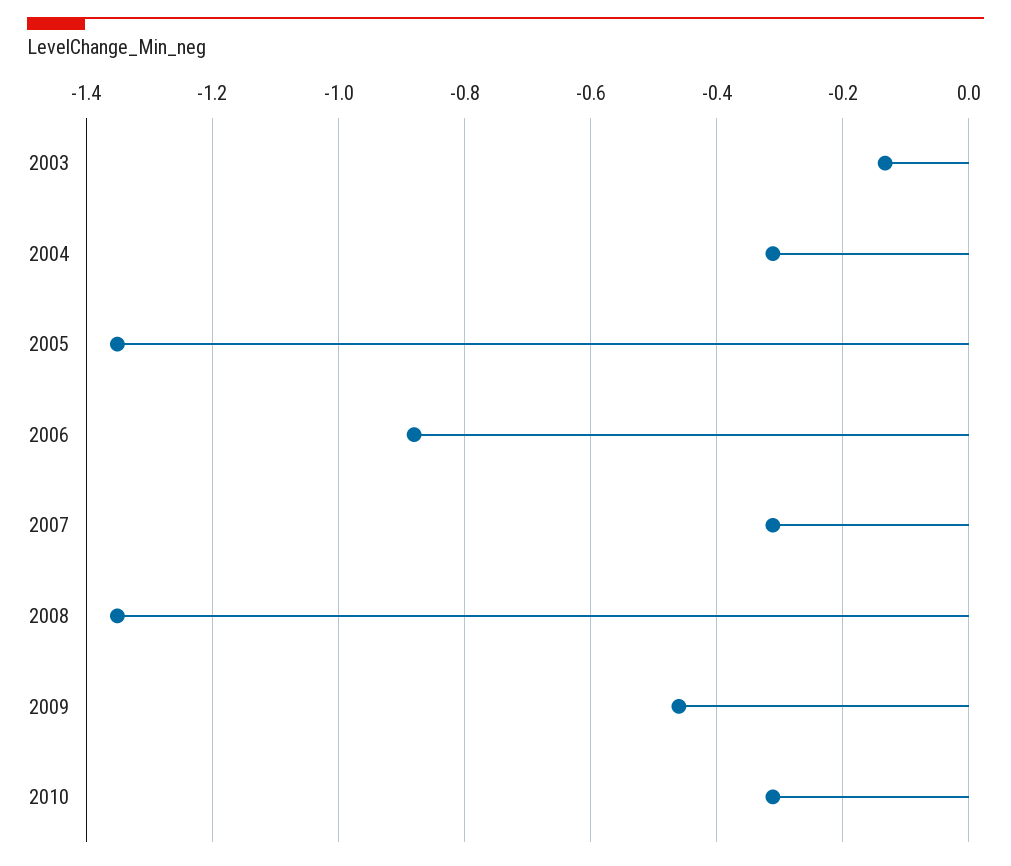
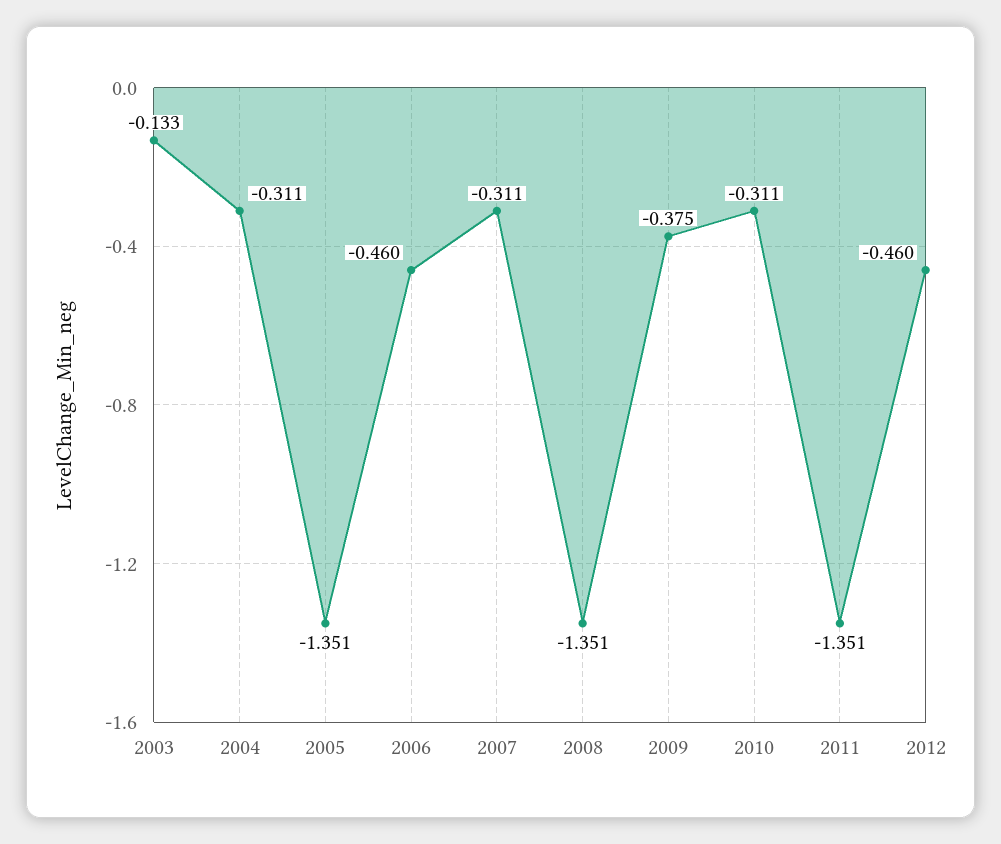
2006: -0.88 -> -0.46
2009: -0.46 -> -0.375
2011: none -> -1.351
2012: none -> -0.46

